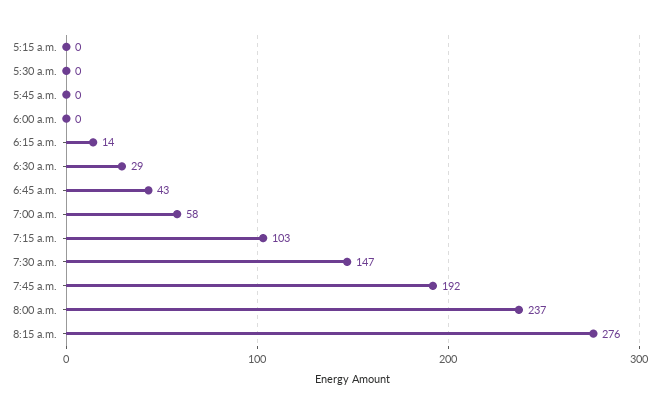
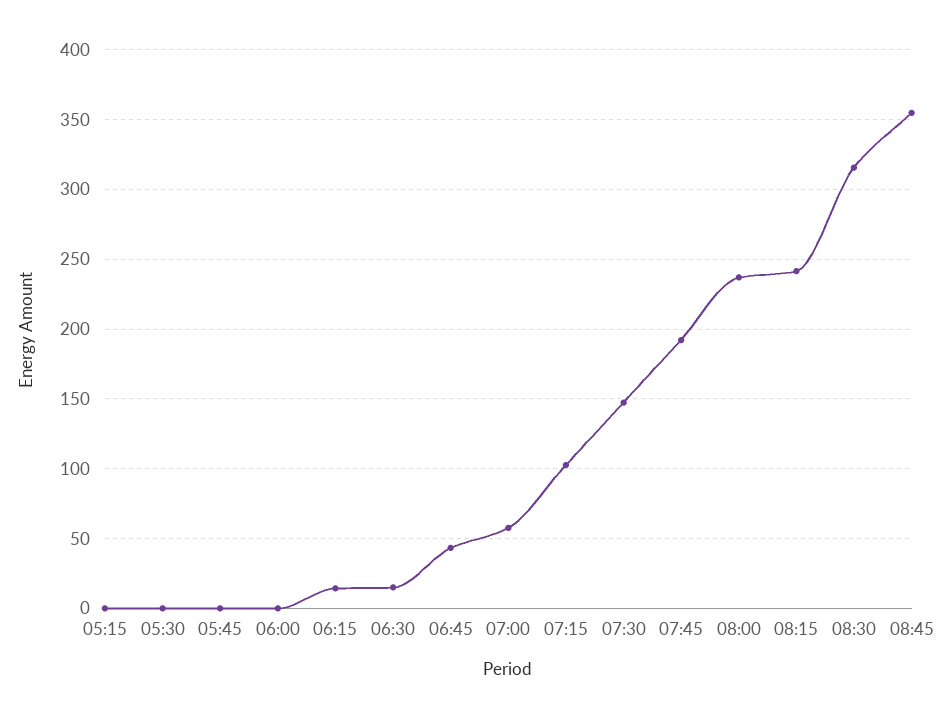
6:30 a.m.: 29 -> 15
8:15 a.m.: 276 -> 240
08:30: none -> 315
08:45: none -> 355

